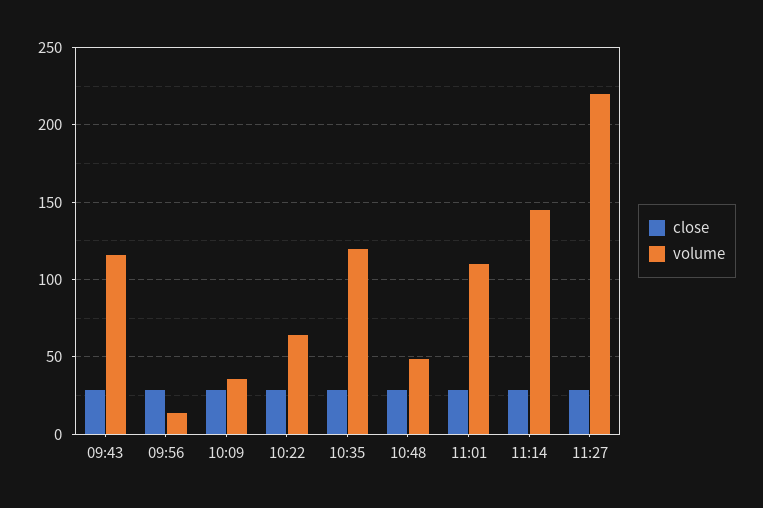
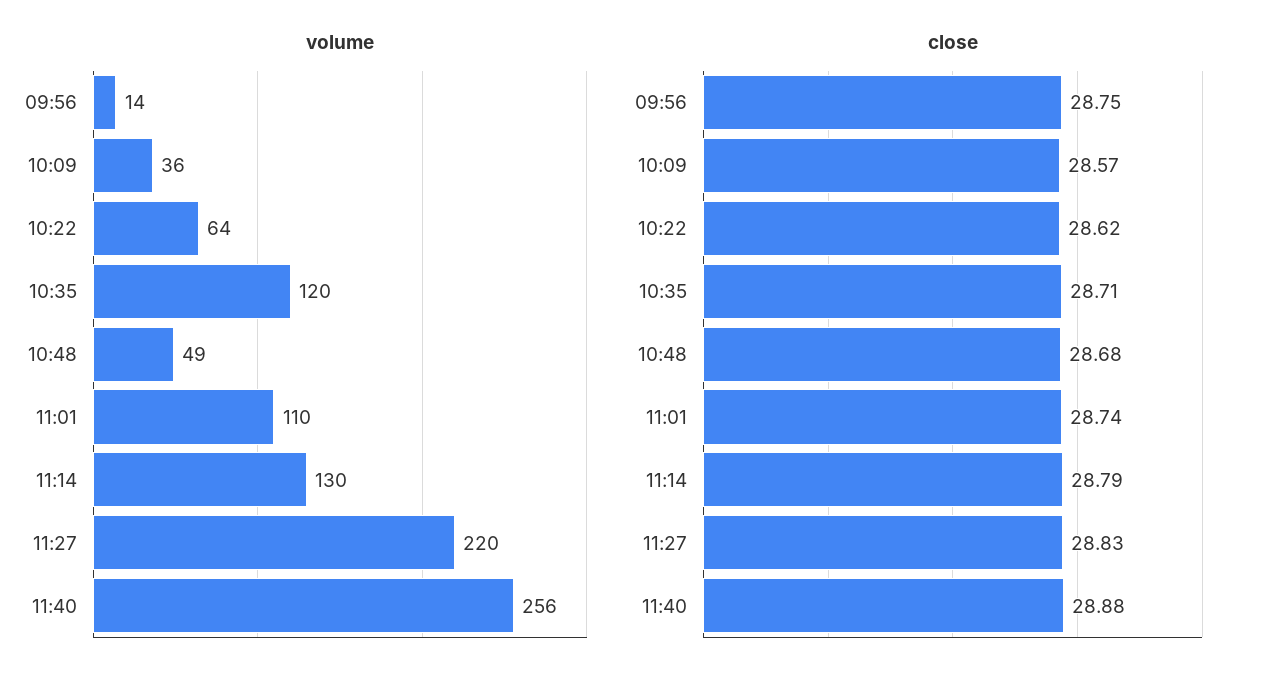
close, 09:43: 30 -> none
volume, 09:43: 115 -> none
volume, 11:14: 145 -> 130
volume, 11:40: none -> 256
close, 11:40: none -> 28.88

